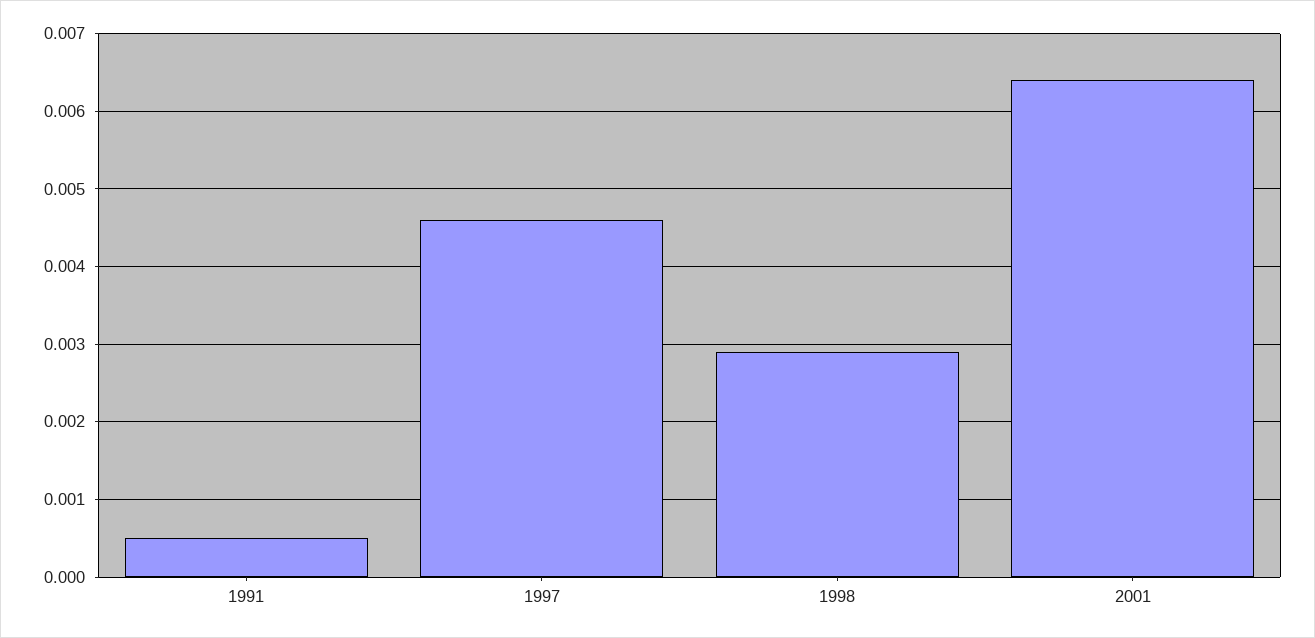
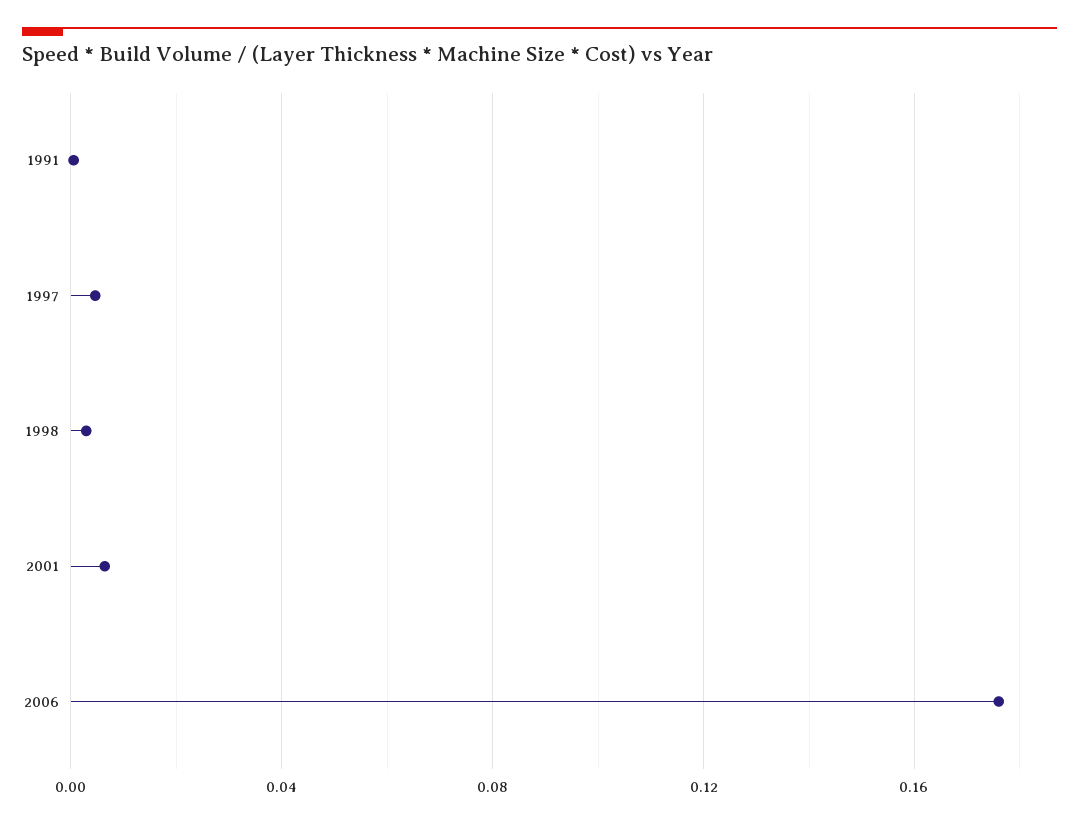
2006: none -> 0.175

